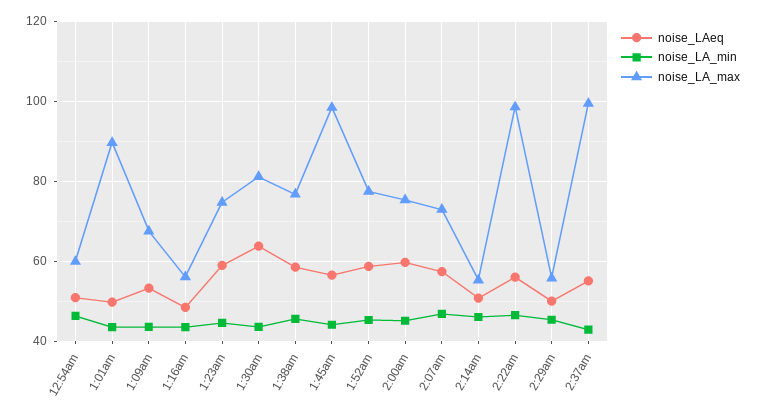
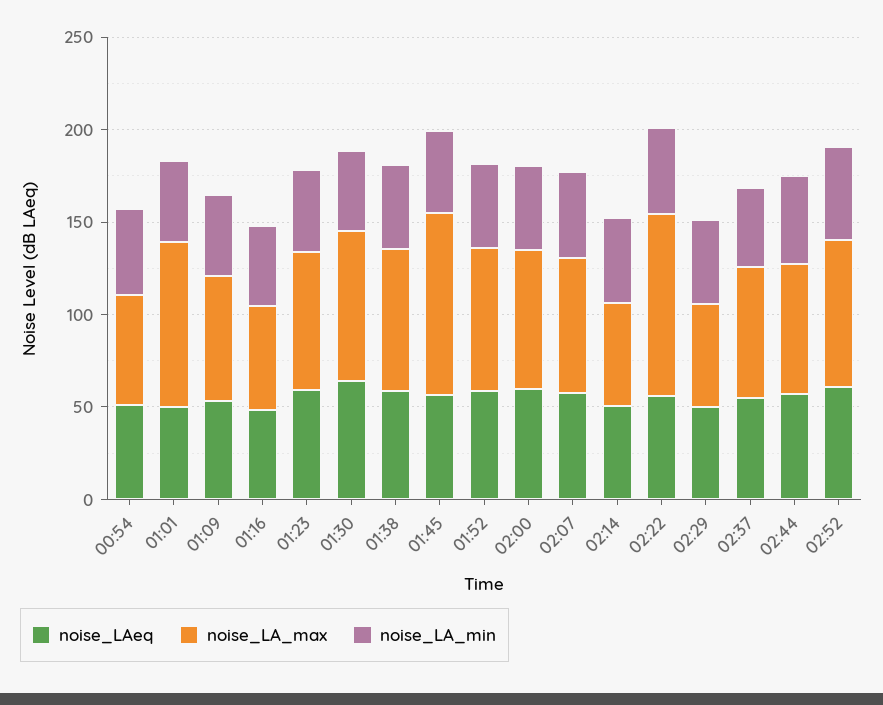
noise_LA_max, 2:37am: 100 -> 70
noise_LAeq, 02:44: none -> 60
noise_LA_max, 02:44: none -> 70
noise_LA_min, 02:44: none -> 50
noise_LAeq, 02:52: none -> 60
noise_LA_max, 02:52: none -> 80
noise_LA_min, 02:52: none -> 50

